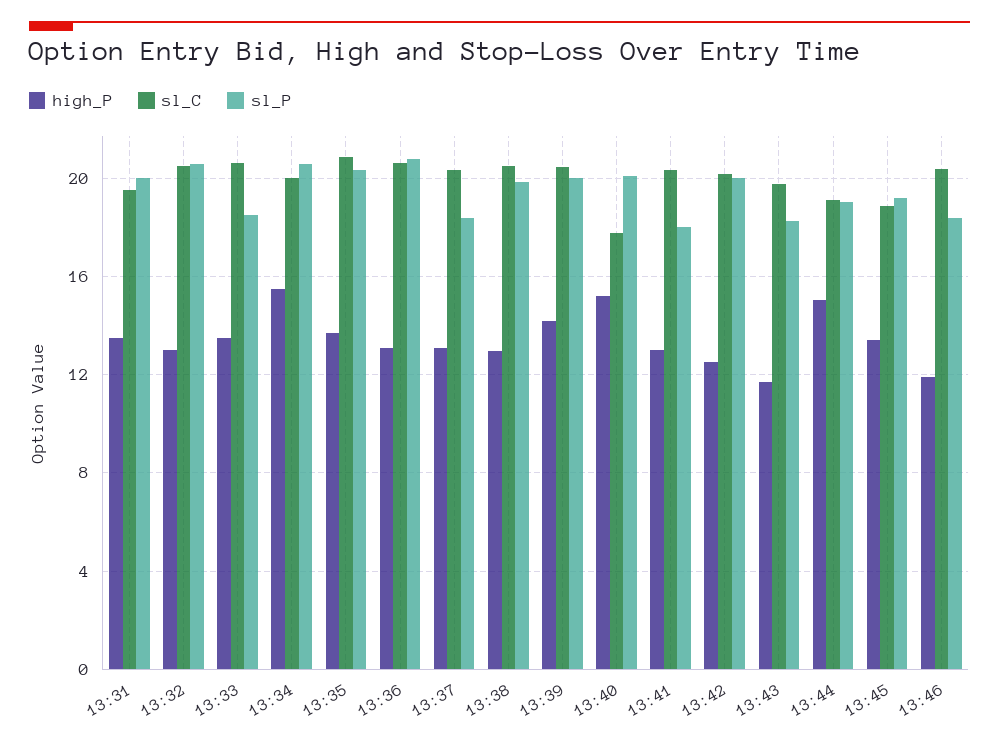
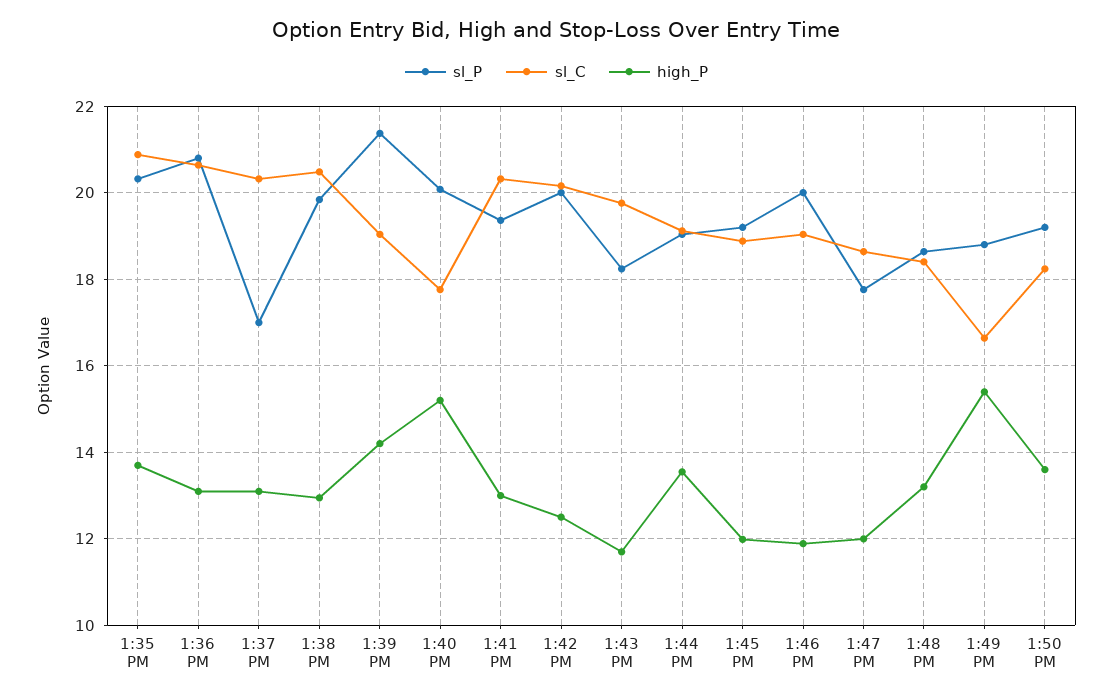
high_P, 13:31: 13.5 -> none
sl_C, 13:31: 19.5 -> none
sl_P, 13:31: 20 -> none
high_P, 13:32: 13 -> none
sl_C, 13:32: 20.5 -> none
sl_P, 13:32: 20.5 -> none
high_P, 13:33: 13.5 -> none
sl_C, 13:33: 20.5 -> none
sl_P, 13:33: 18.5 -> none
high_P, 13:34: 15.5 -> none
sl_C, 13:34: 20 -> none
sl_P, 13:34: 20.5 -> none
sl_P, 13:37: 18.5 -> 17
sl_C, 13:39: 20.5 -> 19
sl_P, 13:39: 20 -> 21.4
sl_P, 13:41: 18 -> 19.4
high_P, 13:44: 15 -> 13.6
high_P, 13:45: 13.5 -> 12
sl_C, 13:46: 20.5 -> 19
sl_P, 13:46: 18.5 -> 20
sl_P, 1:47 PM: none -> 17.8
sl_C, 1:47 PM: none -> 18.6
high_P, 1:47 PM: none -> 12
sl_P, 1:48 PM: none -> 18.6
sl_C, 1:48 PM: none -> 18.4
high_P, 1:48 PM: none -> 13.2
sl_P, 1:49 PM: none -> 18.8
sl_C, 1:49 PM: none -> 16.6
high_P, 1:49 PM: none -> 15.4
sl_P, 1:50 PM: none -> 19.2
sl_C, 1:50 PM: none -> 18.2
high_P, 1:50 PM: none -> 13.6

